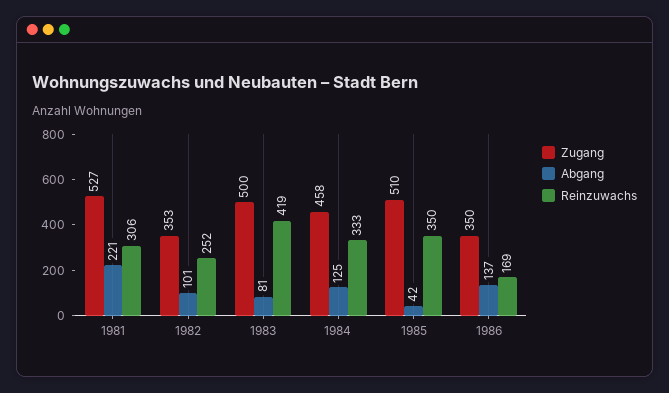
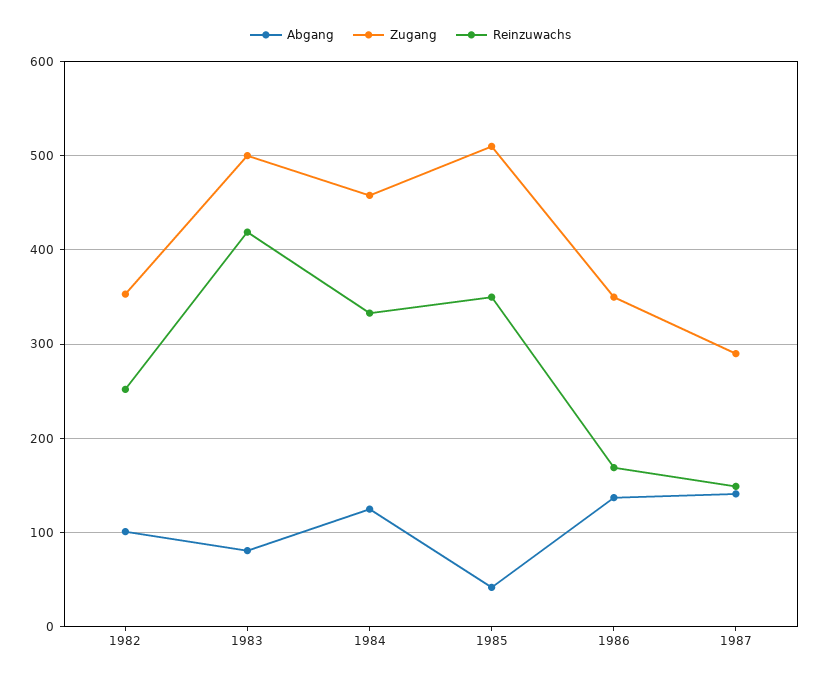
Zugang, 1981: 527 -> none
Abgang, 1981: 221 -> none
Reinzuwachs, 1981: 306 -> none
Abgang, 1987: none -> 140
Zugang, 1987: none -> 290
Reinzuwachs, 1987: none -> 150

